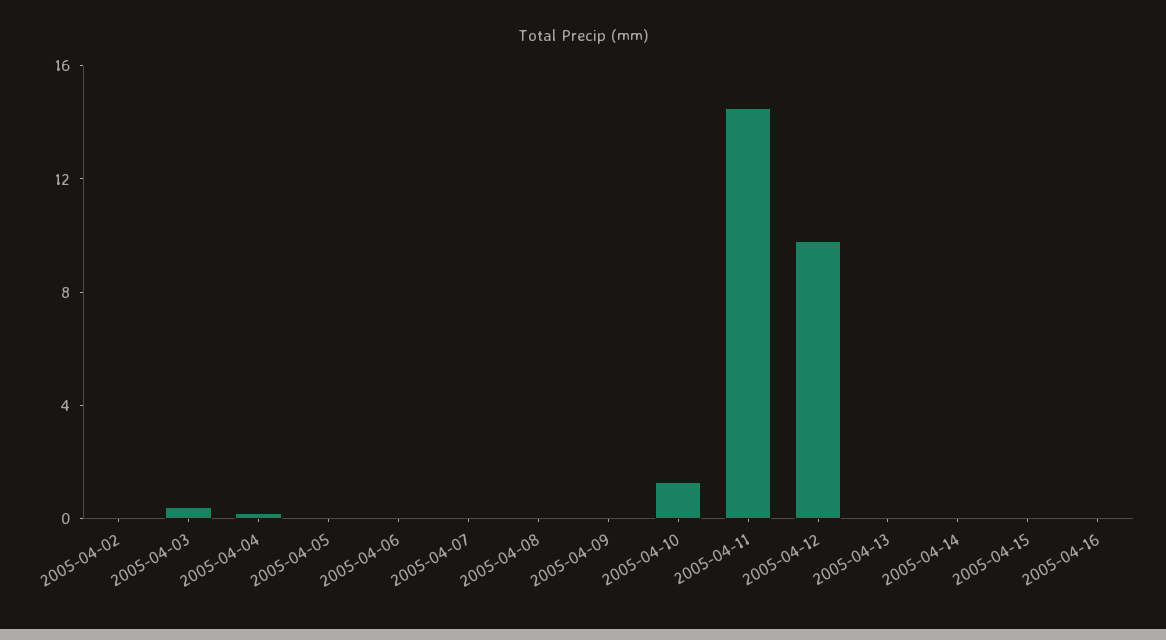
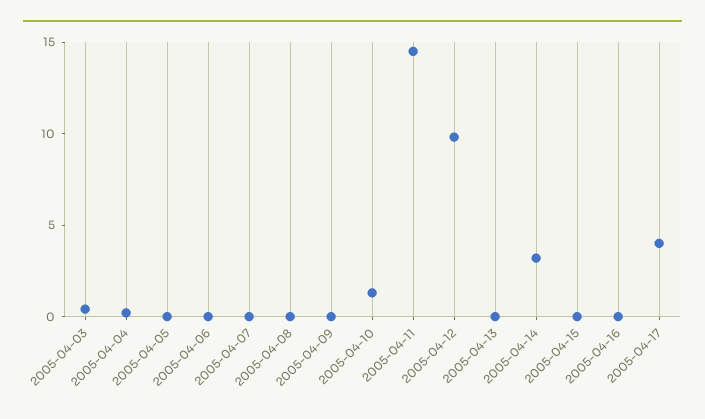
2005-04-02: 0 -> none
2005-04-14: 0 -> 3
2005-04-17: none -> 4

